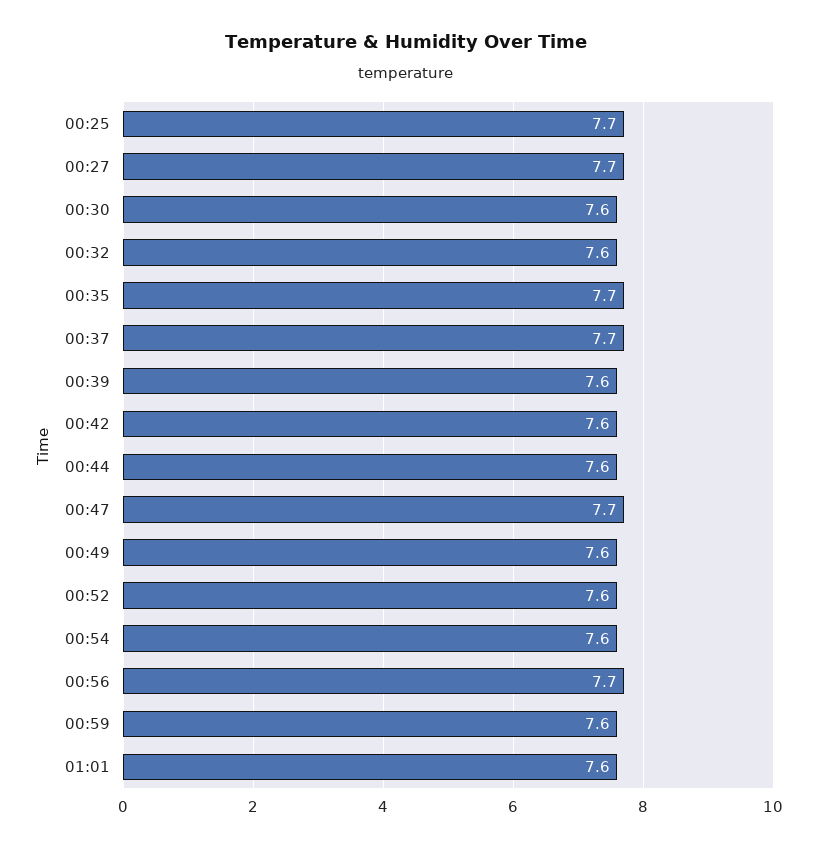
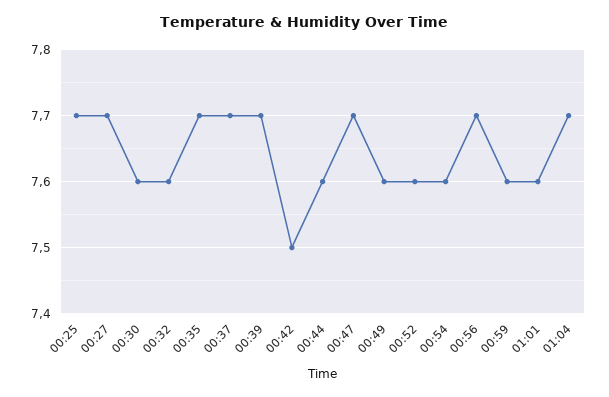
00:39: 7.6 -> 7.7
00:42: 7.6 -> 7.5
01:04: none -> 7.7

